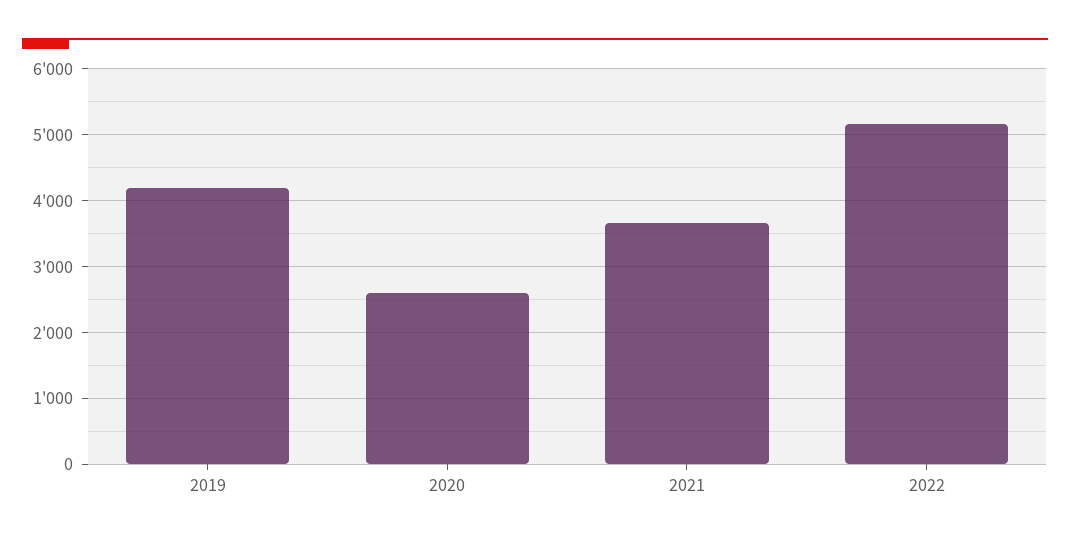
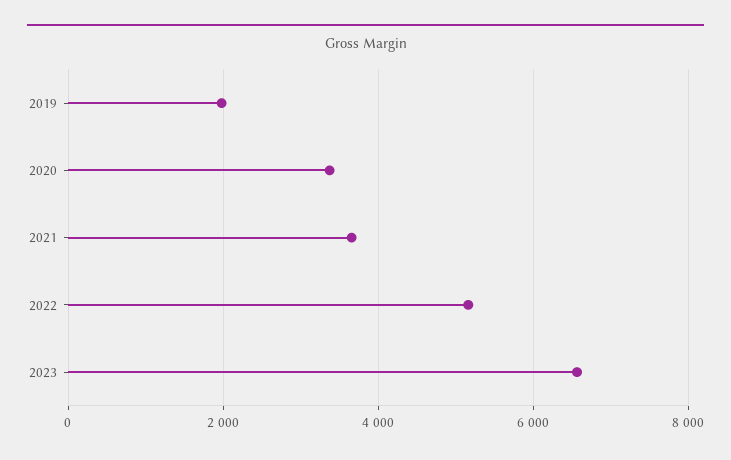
2019: 4200 -> 2000
2020: 2600 -> 3400
2023: none -> 6600

